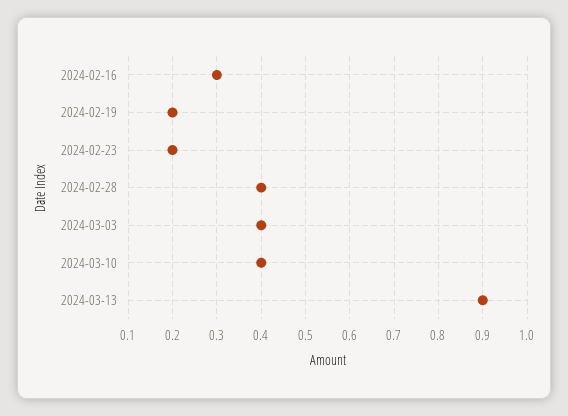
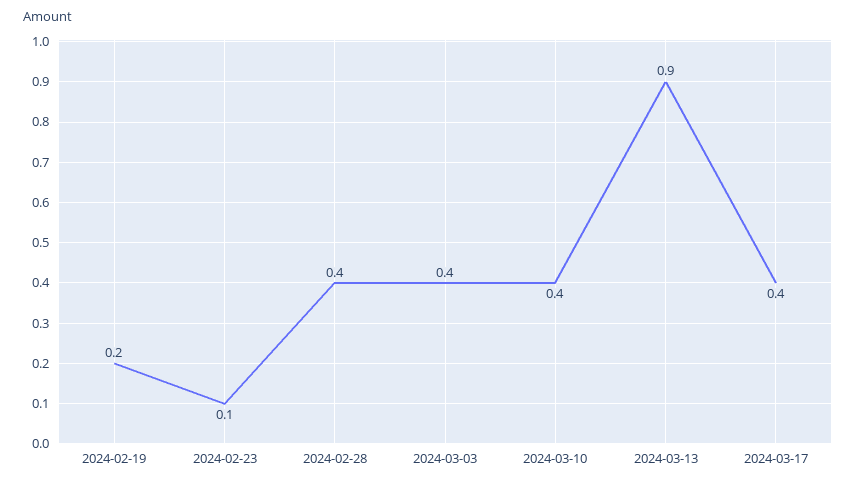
2024-02-16: 0.3 -> none
2024-02-23: 0.2 -> 0.1
2024-03-17: none -> 0.4

